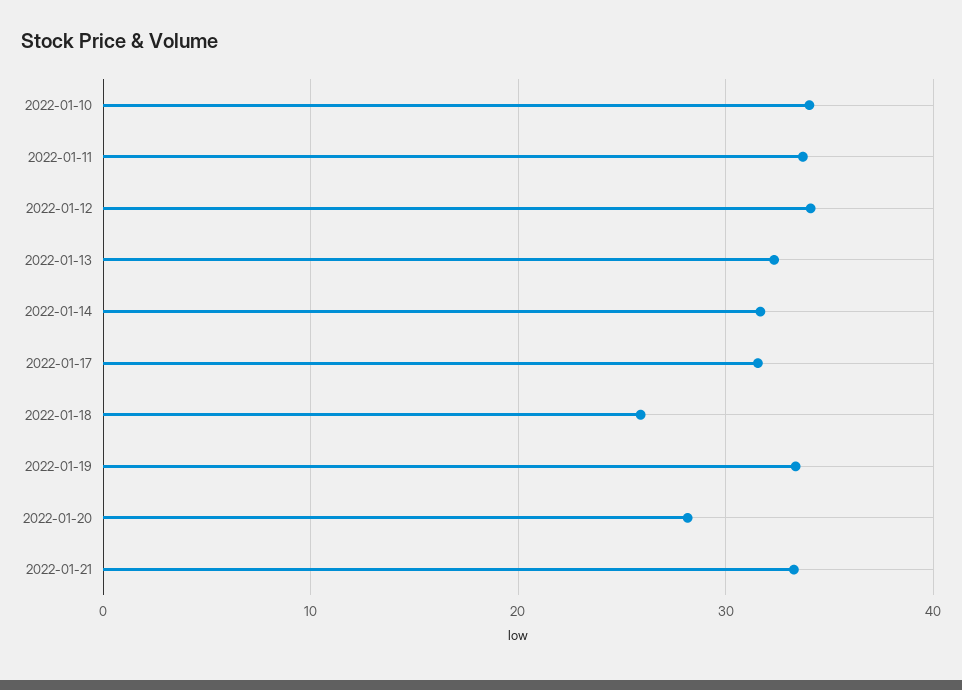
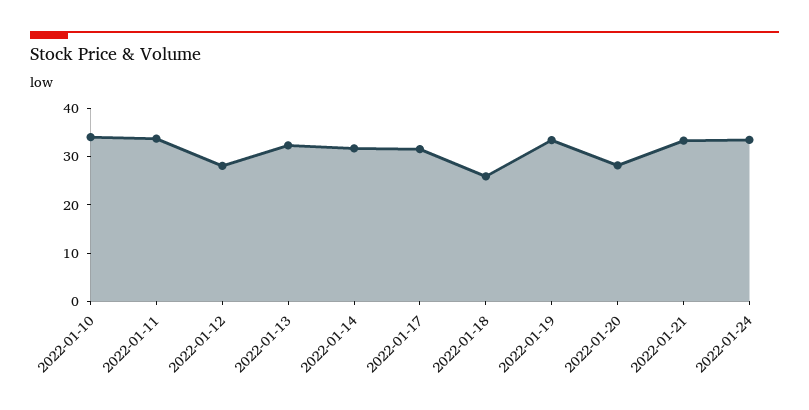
2022-01-12: 34 -> 28
2022-01-24: none -> 34

